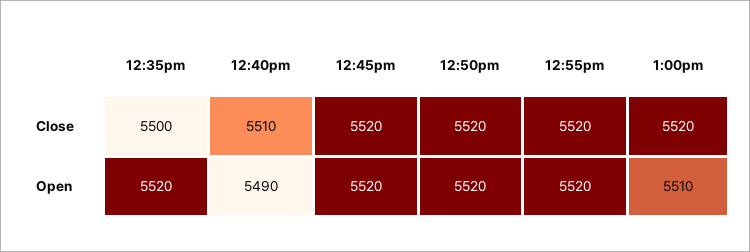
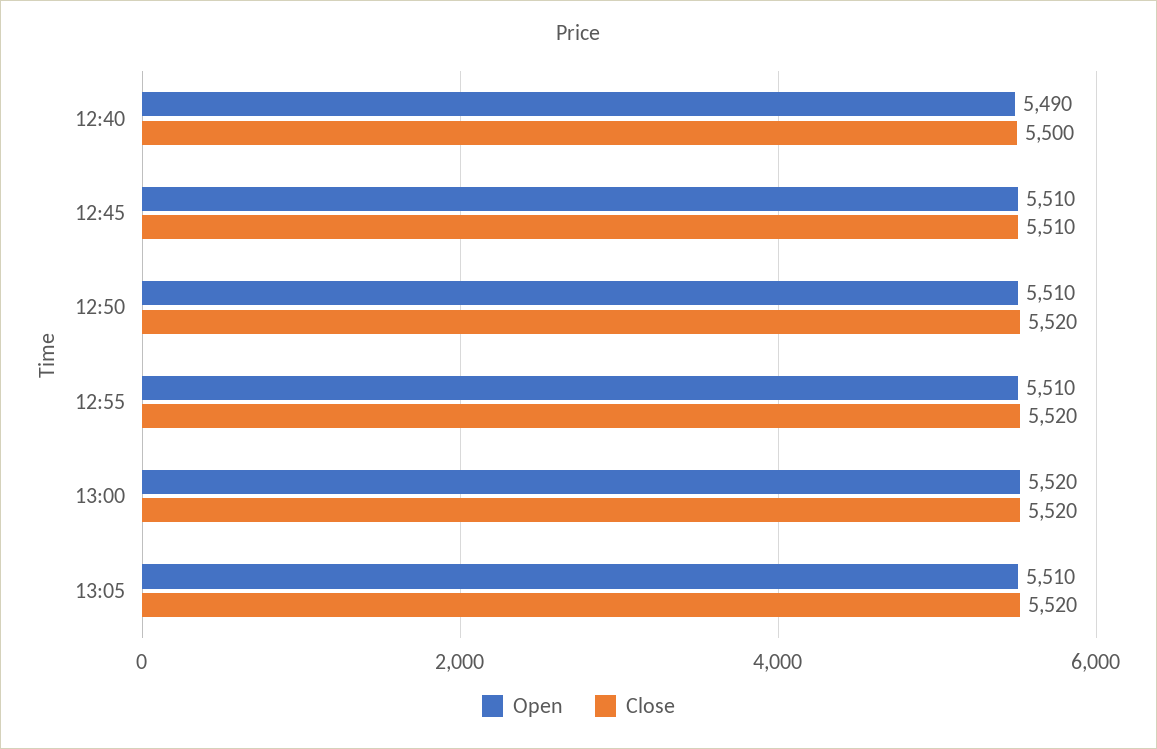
Close, 12:35pm: 5500 -> none
Close, 12:40pm: 5510 -> 5500
Close, 12:45pm: 5520 -> 5510
Open, 12:35pm: 5520 -> none
Open, 12:45pm: 5520 -> 5510
Open, 12:50pm: 5520 -> 5510
Open, 12:55pm: 5520 -> 5510
Open, 1:00pm: 5510 -> 5520
Open, 13:05: none -> 5510
Close, 13:05: none -> 5520

